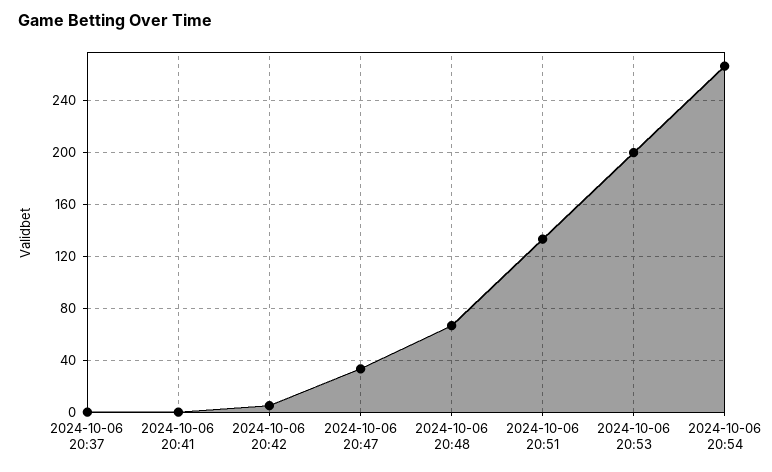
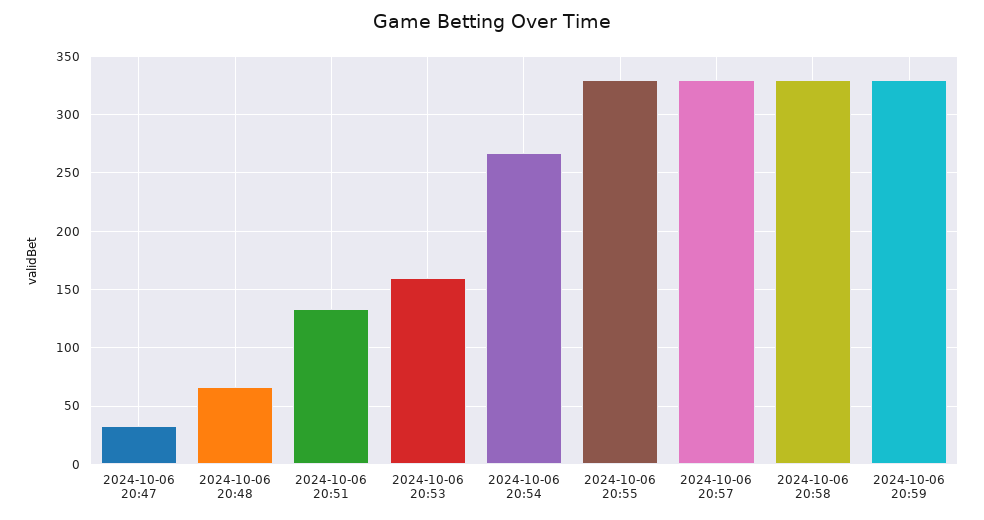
2024-10-06 20:37: 0 -> none
2024-10-06 20:41: 0 -> none
2024-10-06 20:42: 5 -> none
2024-10-06 20:53: 200 -> 160
2024-10-06 20:55: none -> 330
2024-10-06 20:57: none -> 330
2024-10-06 20:58: none -> 330
2024-10-06 20:59: none -> 330

